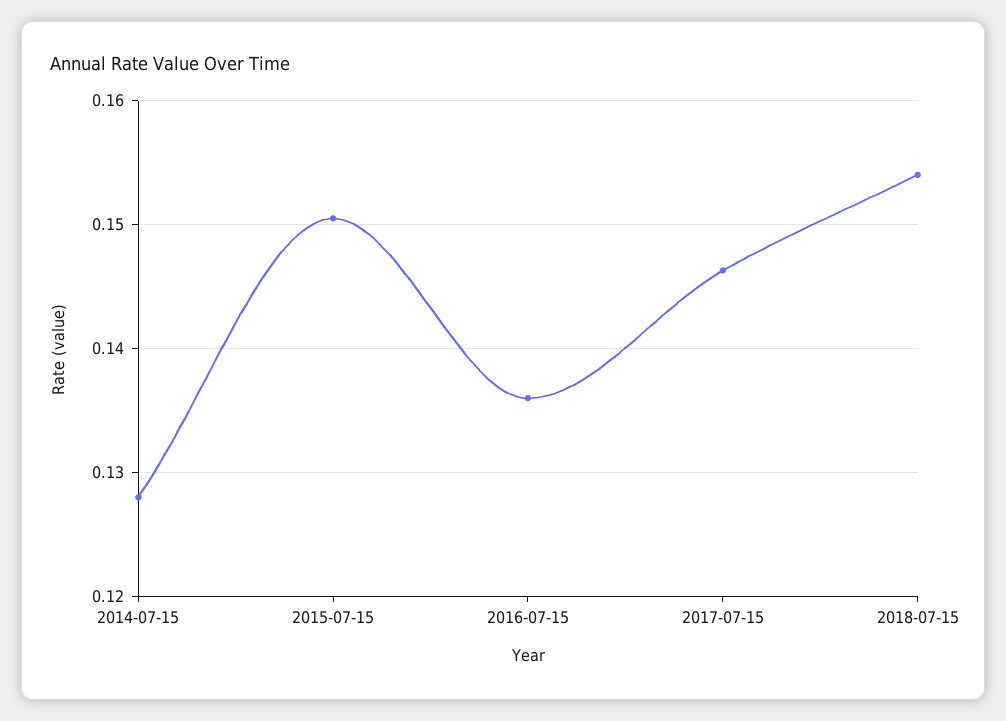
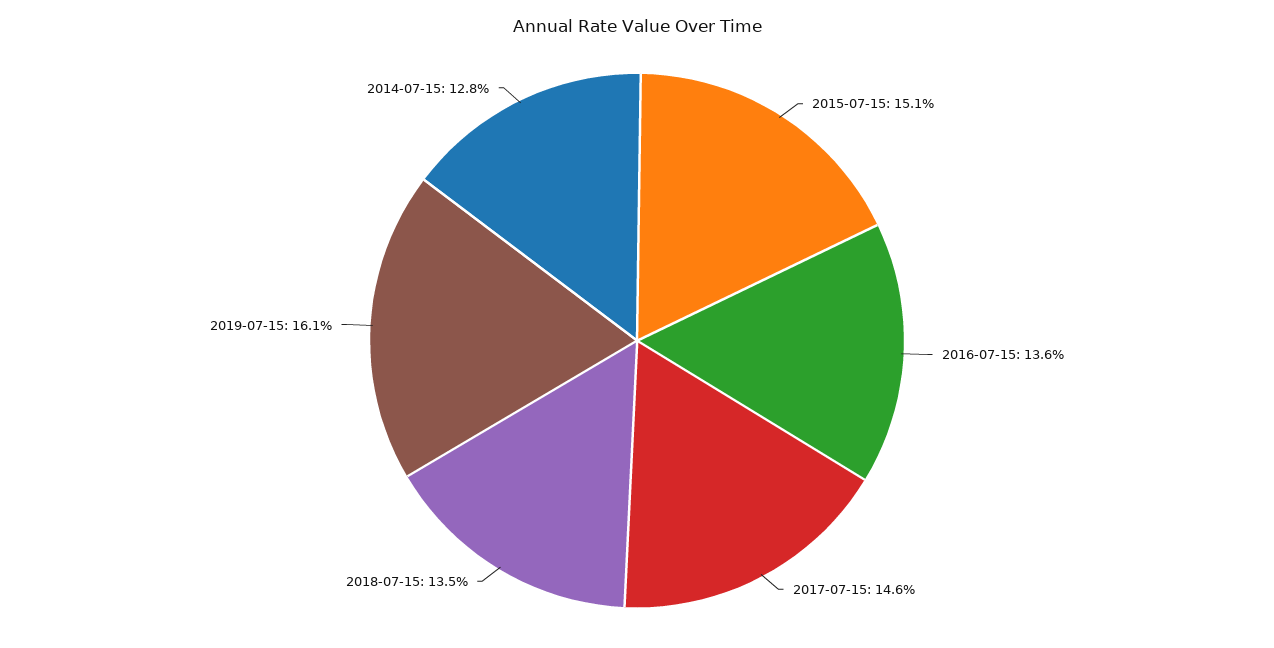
2018-07-15: 0.154 -> 0.135
2019-07-15: none -> 0.161

